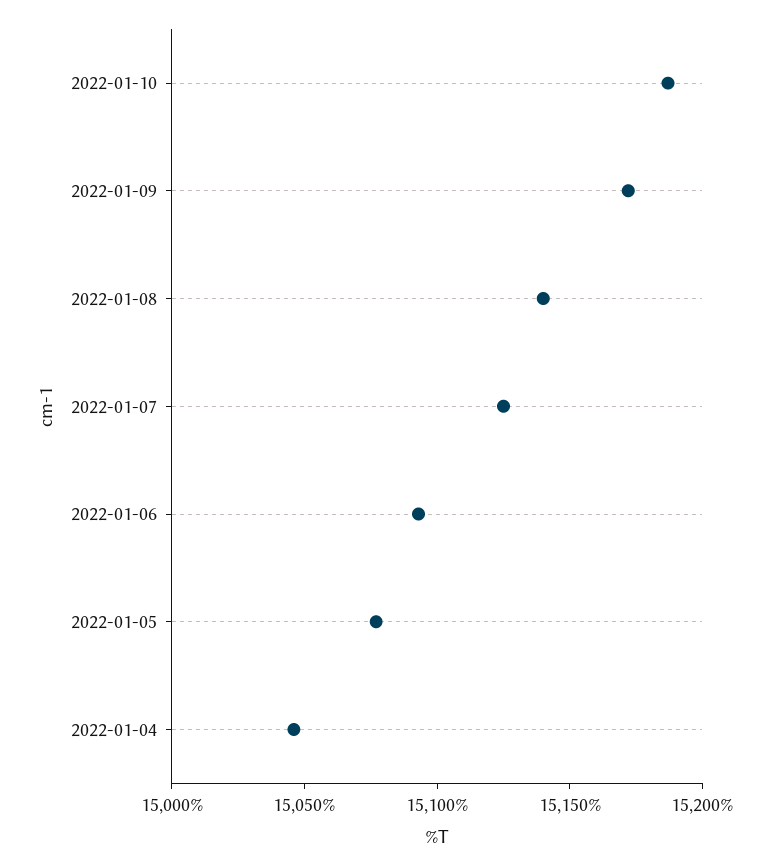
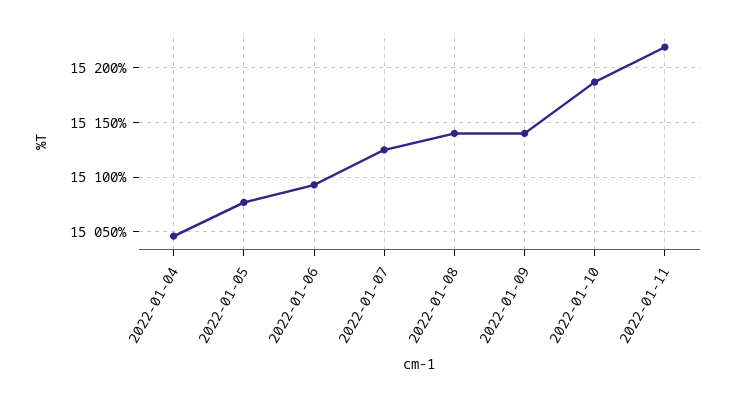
2022-01-09: 15170 -> 15140
2022-01-11: none -> 15220

